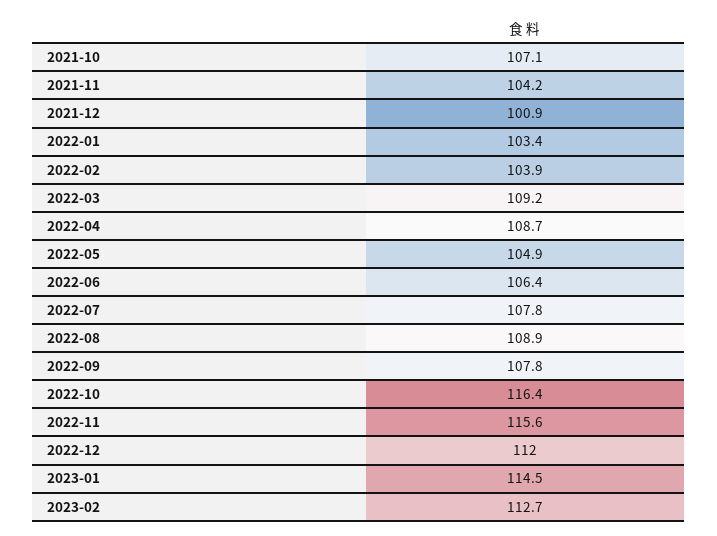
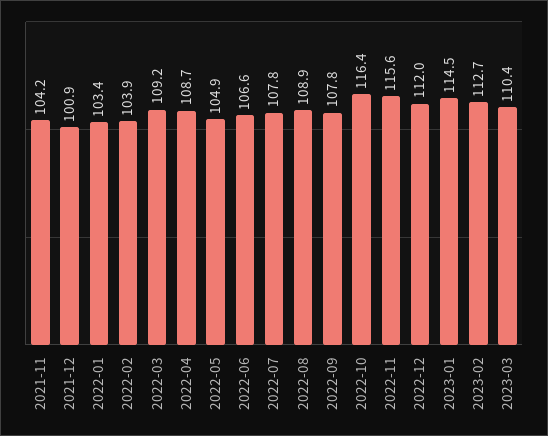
2021-10: 107.1 -> none
2022-06: 106.4 -> 106.6
2023-03: none -> 110.4

